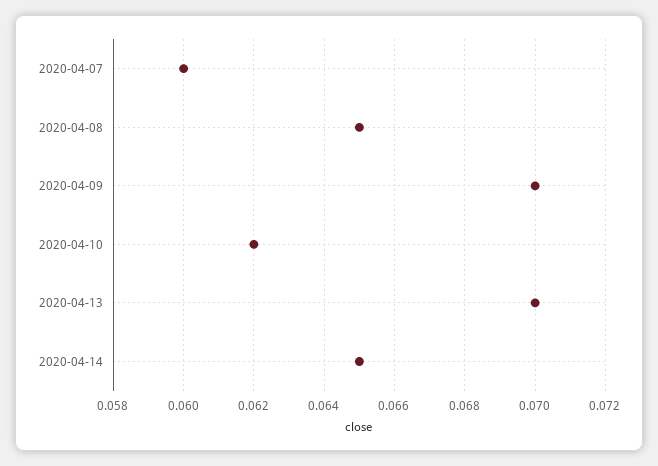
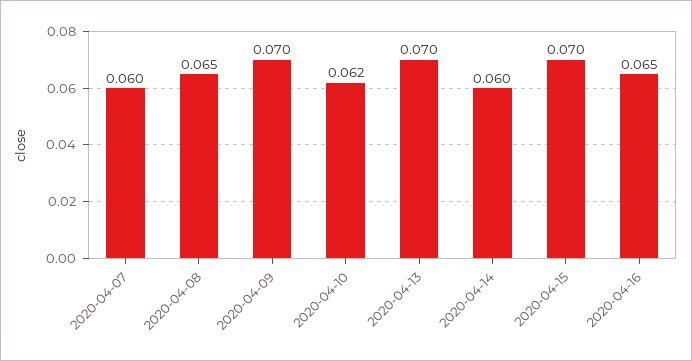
2020-04-14: 0.065 -> 0.06
2020-04-15: none -> 0.07
2020-04-16: none -> 0.065

